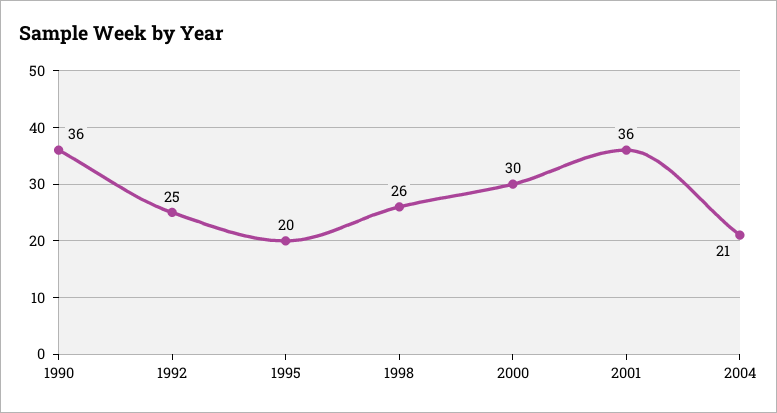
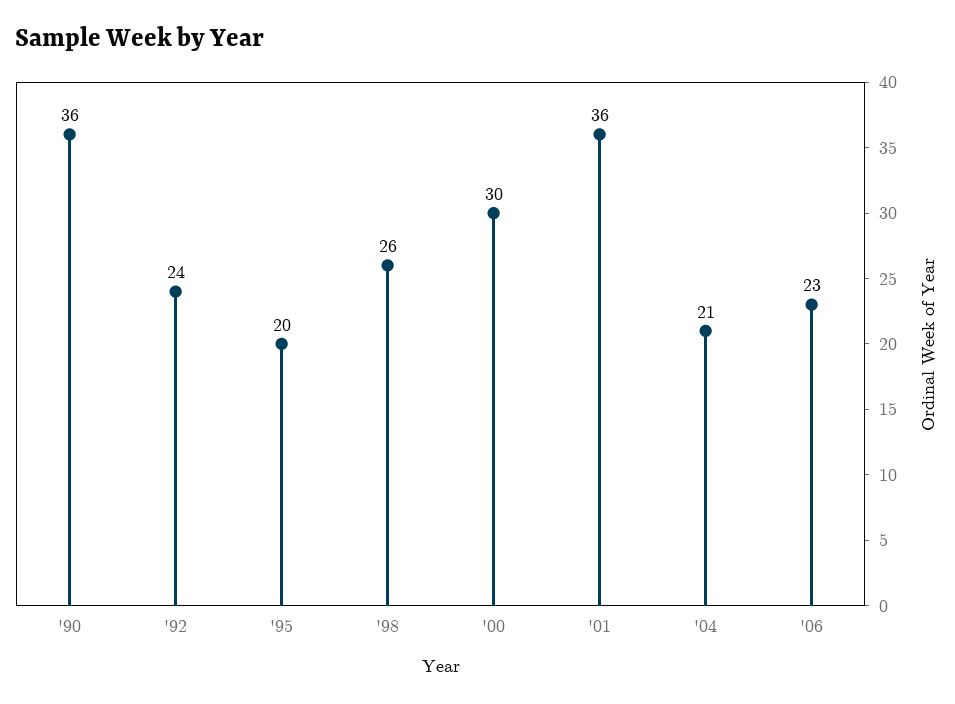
1992: 25 -> 24
'06: none -> 23

